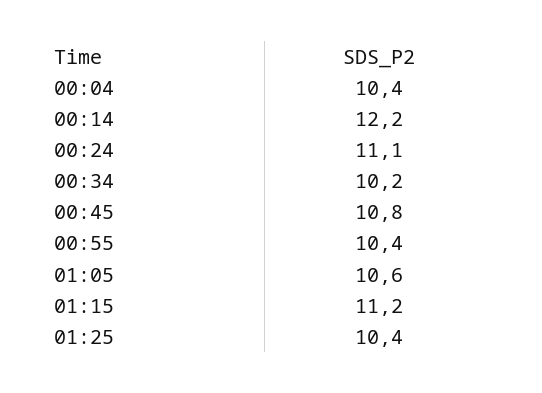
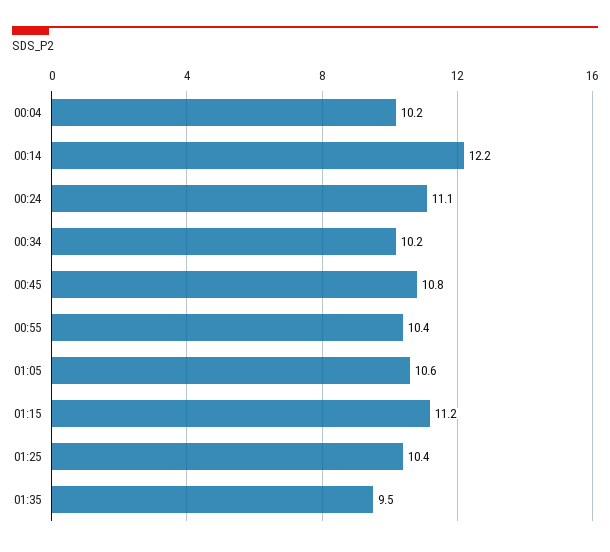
00:04: 10.4 -> 10.2
01:35: none -> 9.5

